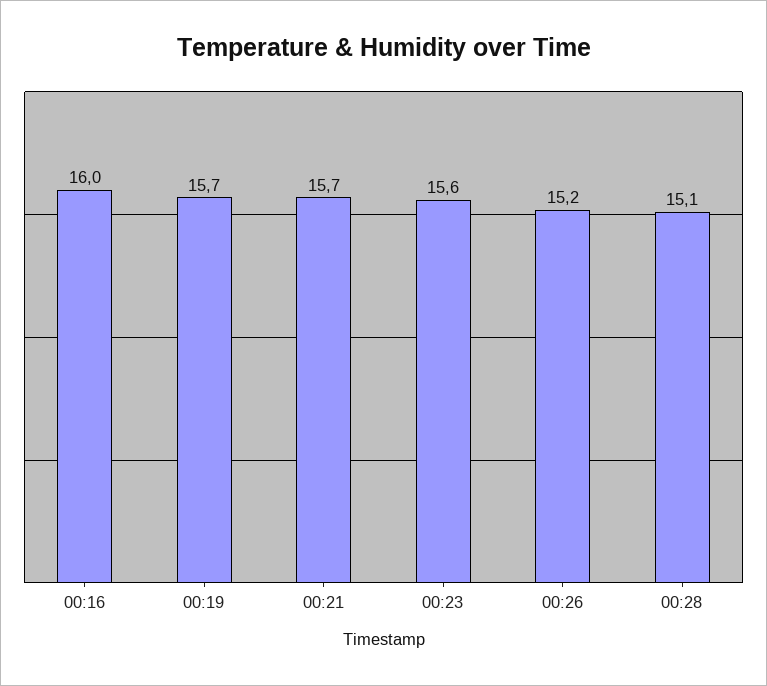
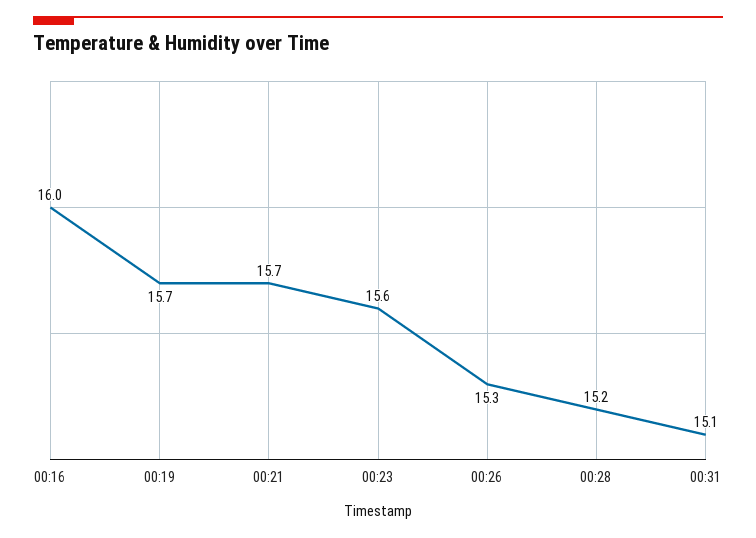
00:26: 15.2 -> 15.3
00:28: 15.1 -> 15.2
00:31: none -> 15.1

